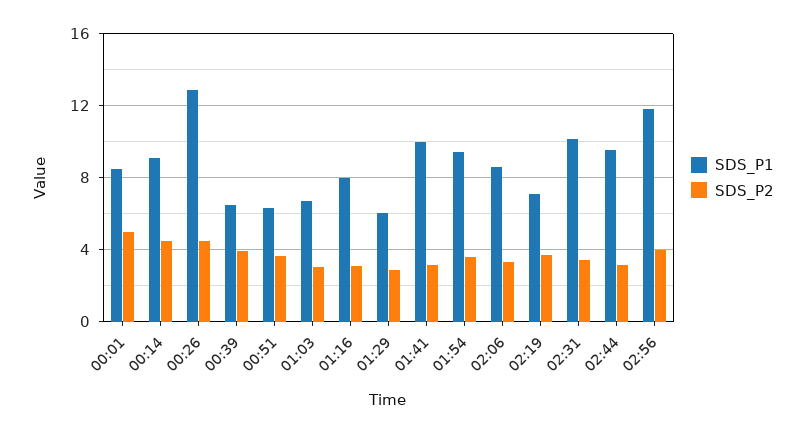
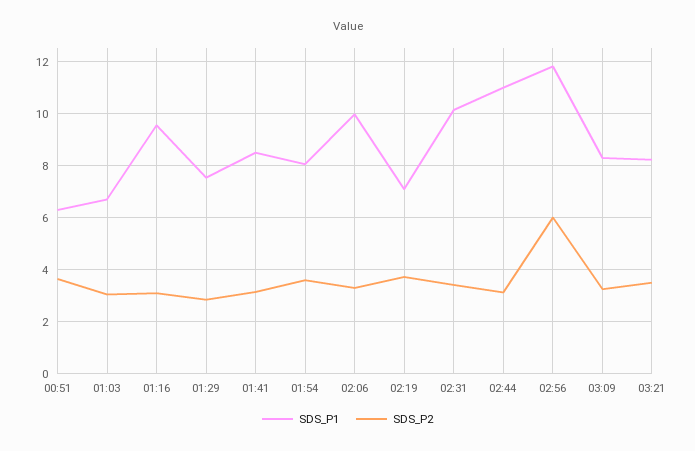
SDS_P1, 00:01: 8.5 -> none
SDS_P2, 00:01: 5 -> none
SDS_P1, 00:14: 9 -> none
SDS_P2, 00:14: 4.5 -> none
SDS_P1, 00:26: 13 -> none
SDS_P2, 00:26: 4.5 -> none
SDS_P1, 00:39: 6.5 -> none
SDS_P2, 00:39: 4 -> none
SDS_P1, 01:16: 8 -> 9.5
SDS_P1, 01:29: 6 -> 7.5
SDS_P1, 01:41: 10 -> 8.5
SDS_P1, 01:54: 9.5 -> 8
SDS_P1, 02:06: 8.5 -> 10
SDS_P1, 02:44: 9.5 -> 11
SDS_P2, 02:56: 4 -> 6
SDS_P1, 03:09: none -> 8.25
SDS_P2, 03:09: none -> 3.25
SDS_P1, 03:21: none -> 8.25
SDS_P2, 03:21: none -> 3.5

